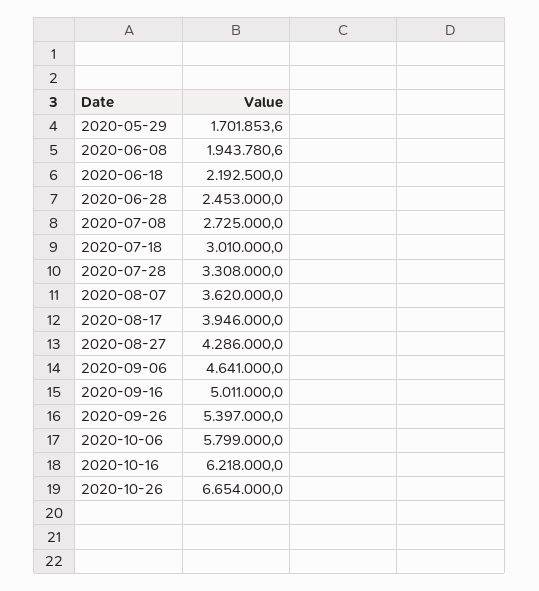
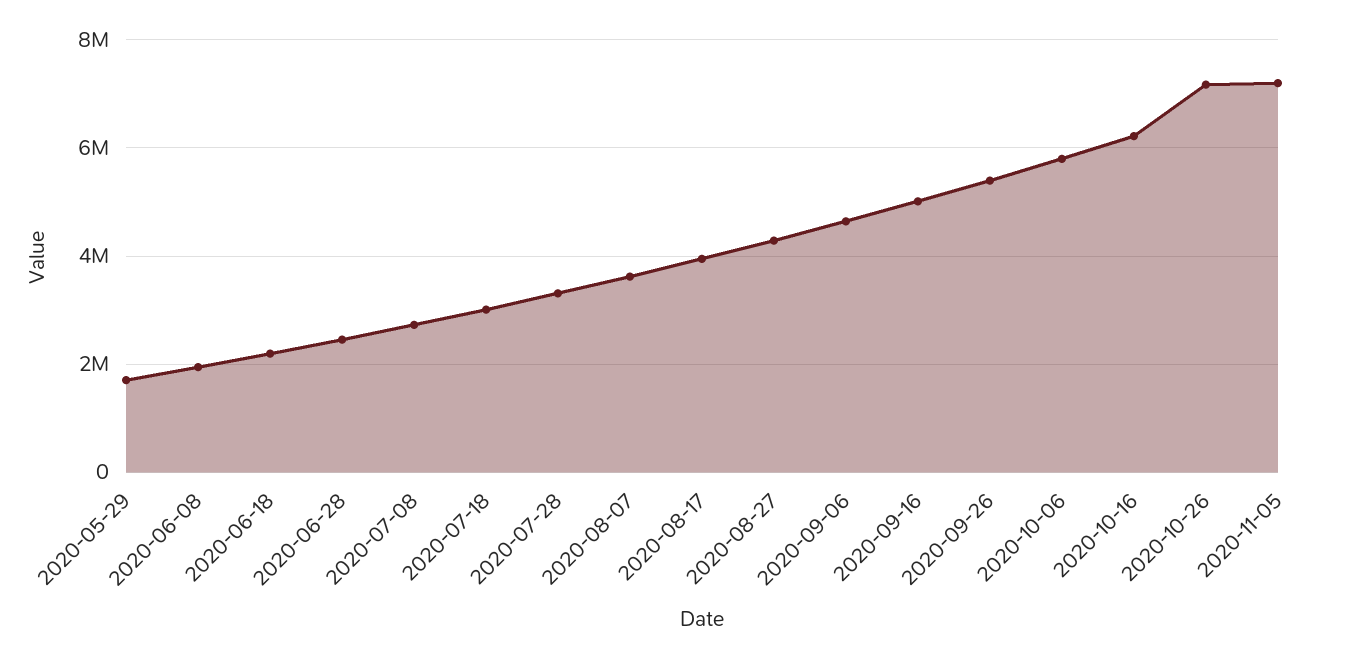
2020-10-26: 6654000 -> 7200000
2020-11-05: none -> 7200000

